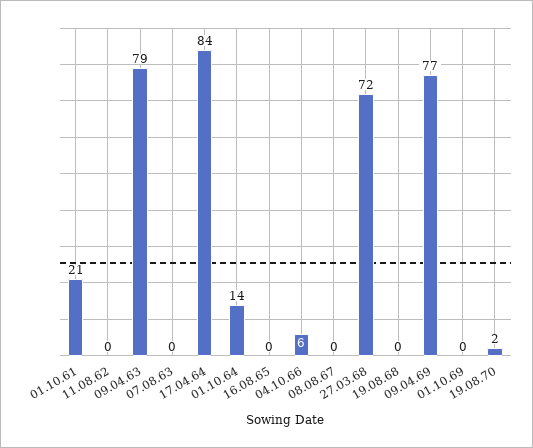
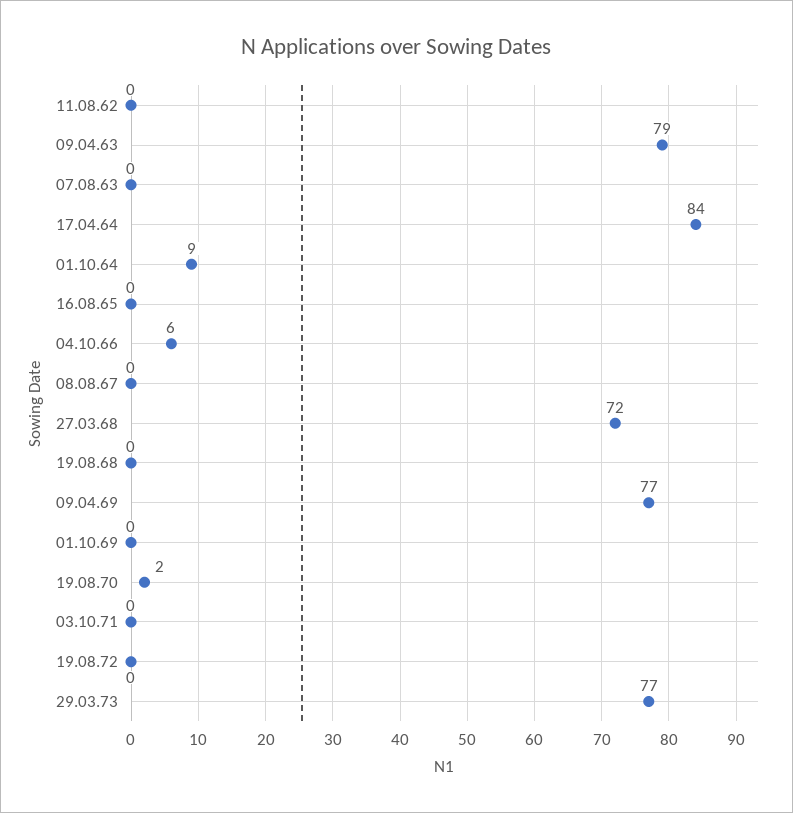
01.10.61: 21 -> none
01.10.64: 14 -> 9
03.10.71: none -> 0
19.08.72: none -> 0
29.03.73: none -> 77

